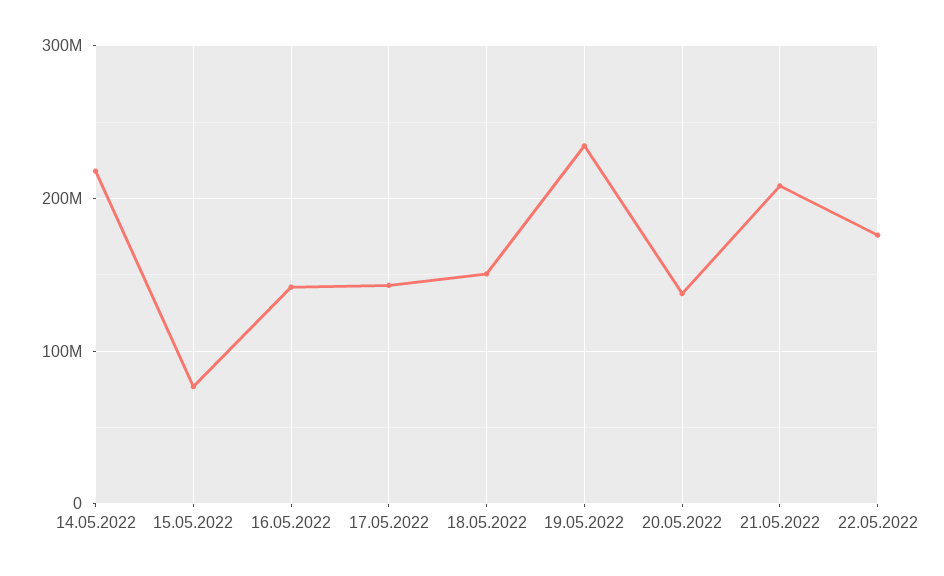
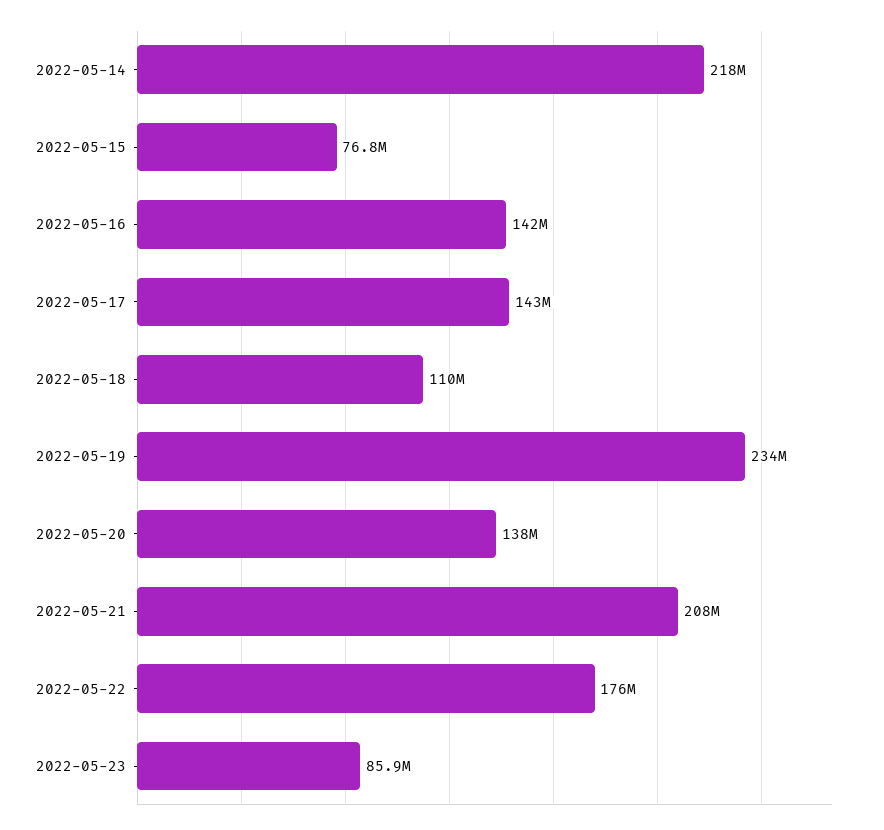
18.05.2022: 150000000 -> 110000000
2022-05-23: none -> 85900000

